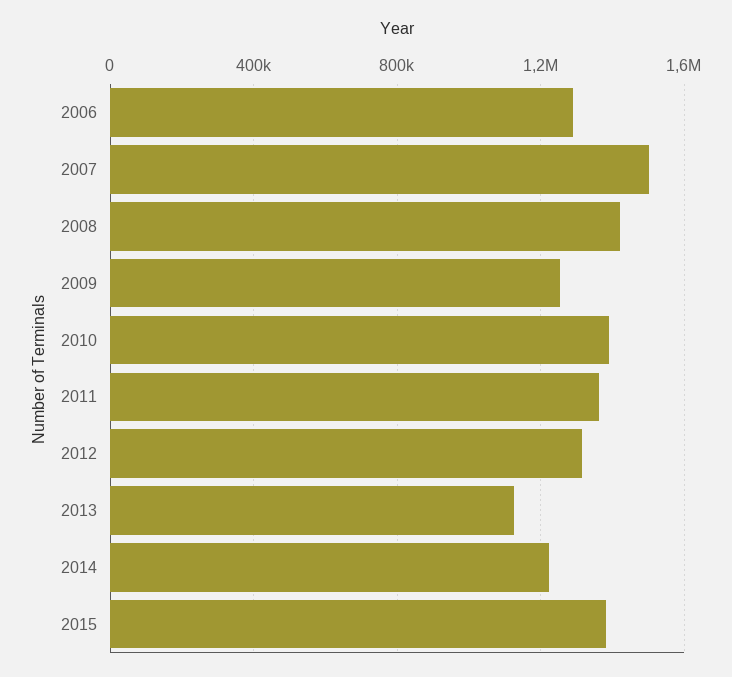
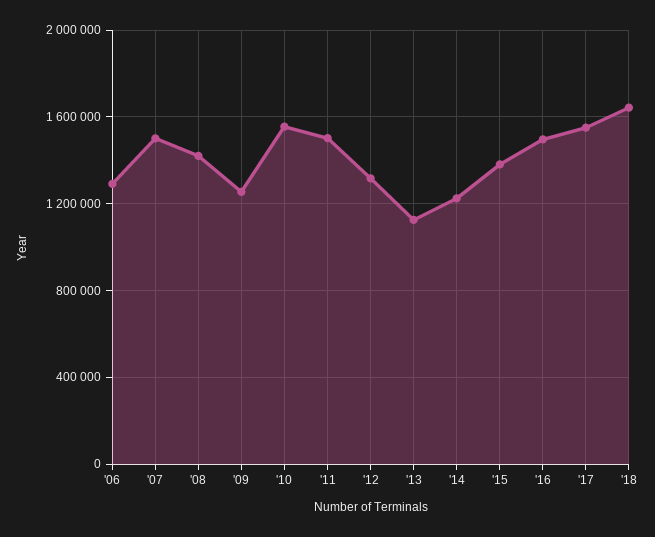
2010: 1400000 -> 1550000
2011: 1350000 -> 1500000
'16: none -> 1500000
'17: none -> 1550000
'18: none -> 1650000

